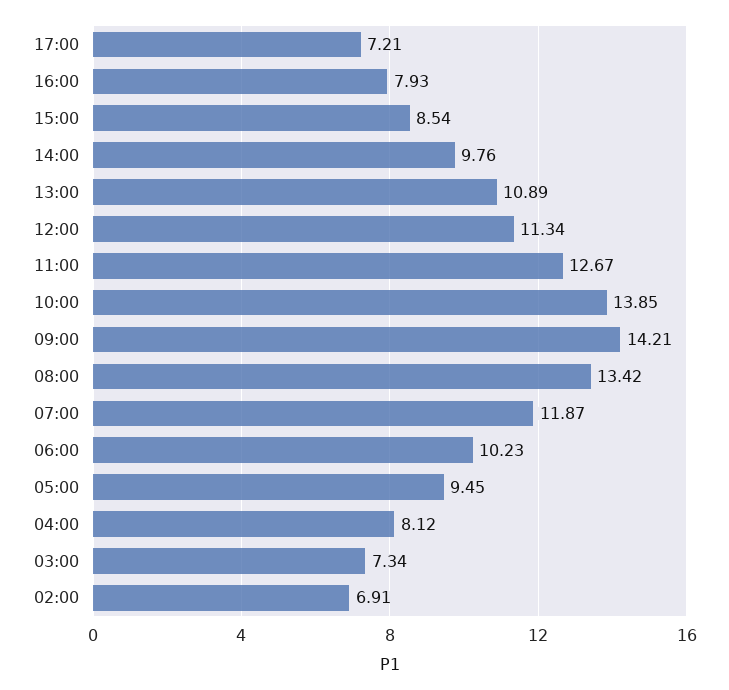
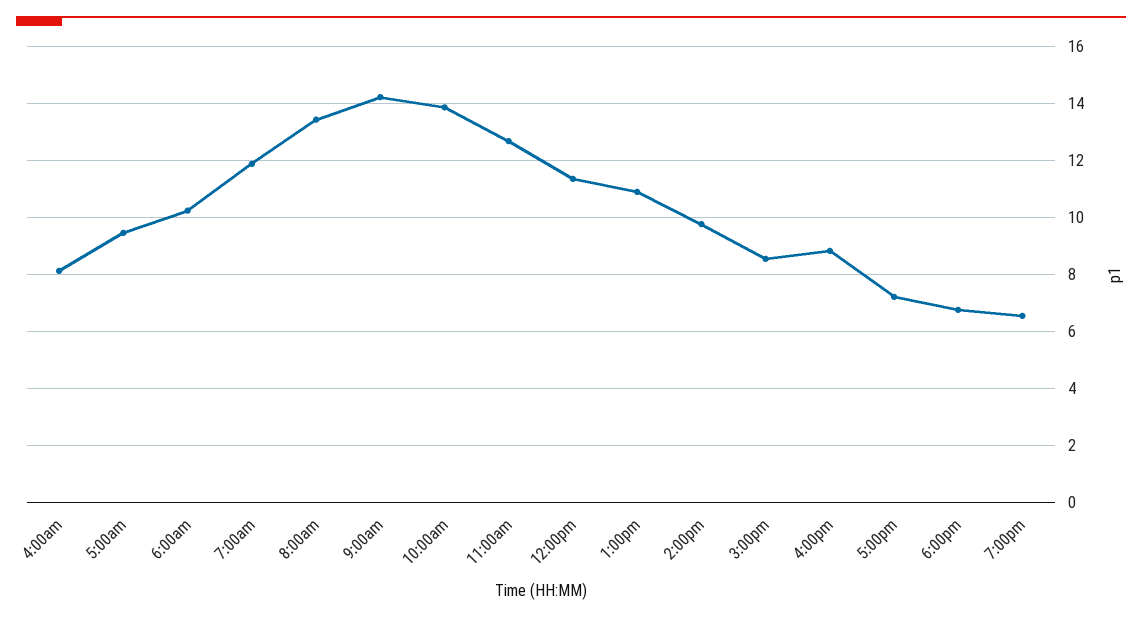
16:00: 7.93 -> 8.75
03:00: 7.34 -> none
02:00: 6.91 -> none
6:00pm: none -> 6.75
7:00pm: none -> 6.5

